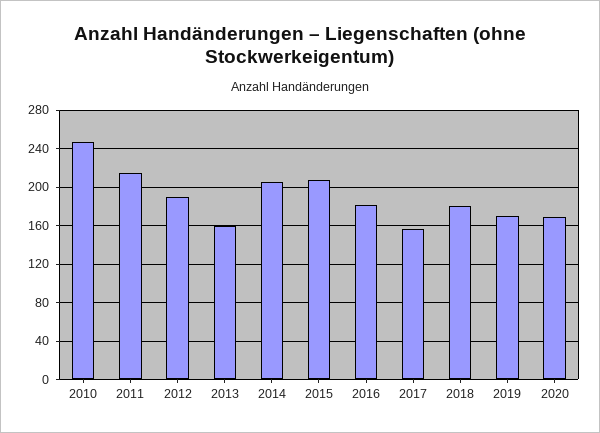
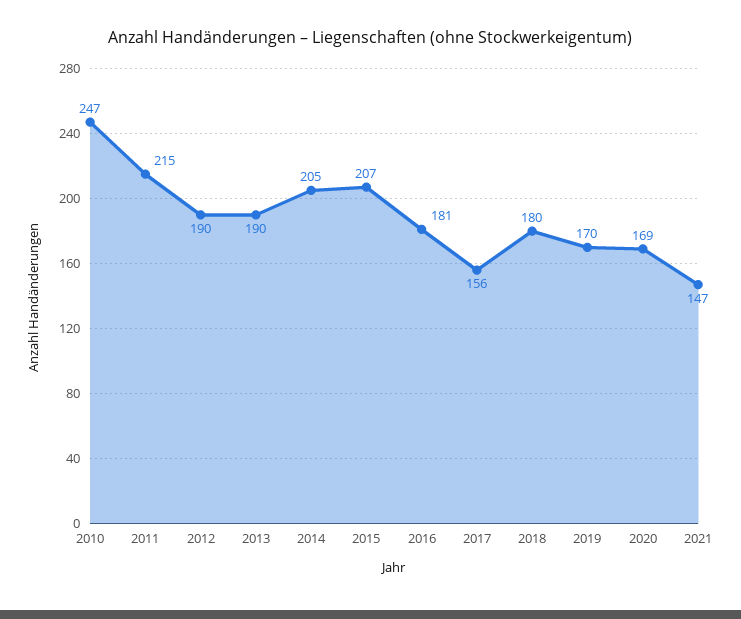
2013: 160 -> 190
2021: none -> 147

